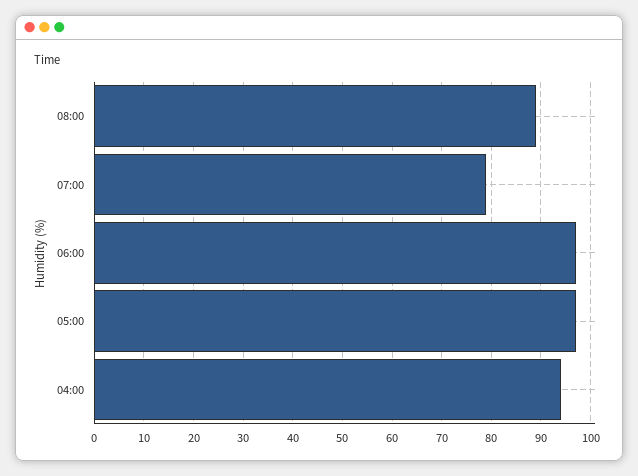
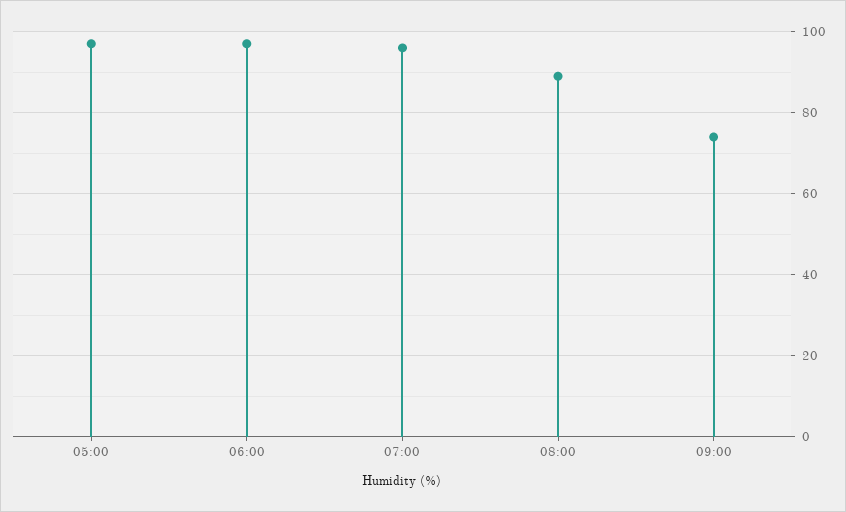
07:00: 80 -> 95
04:00: 95 -> none
09:00: none -> 75

